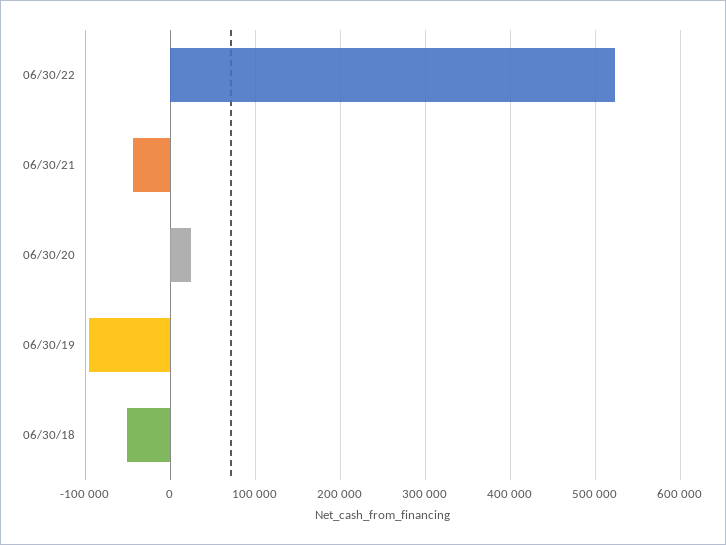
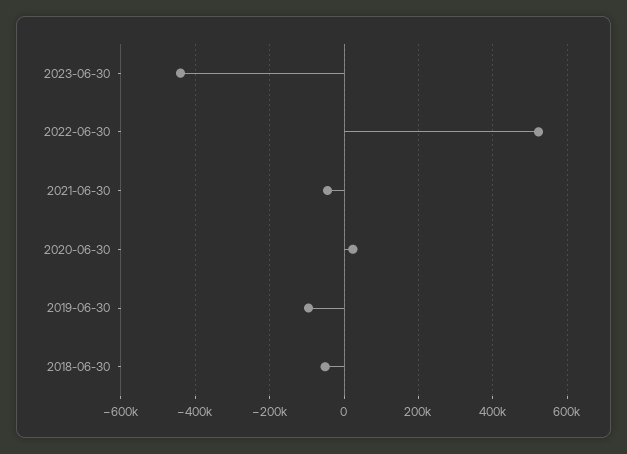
2023-06-30: none -> -440000

